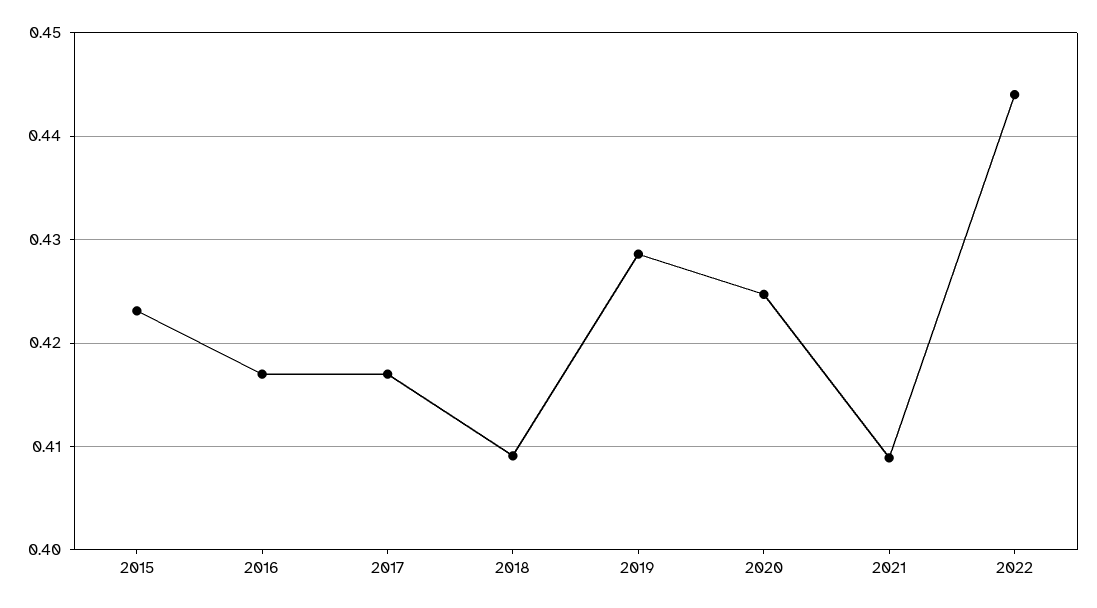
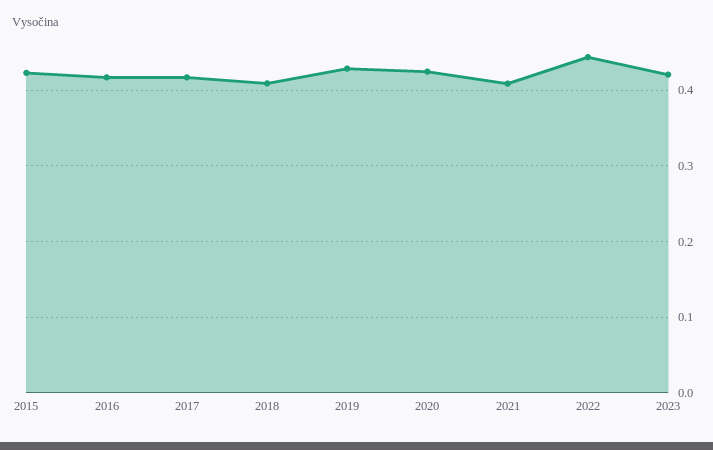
2023: none -> 0.42

